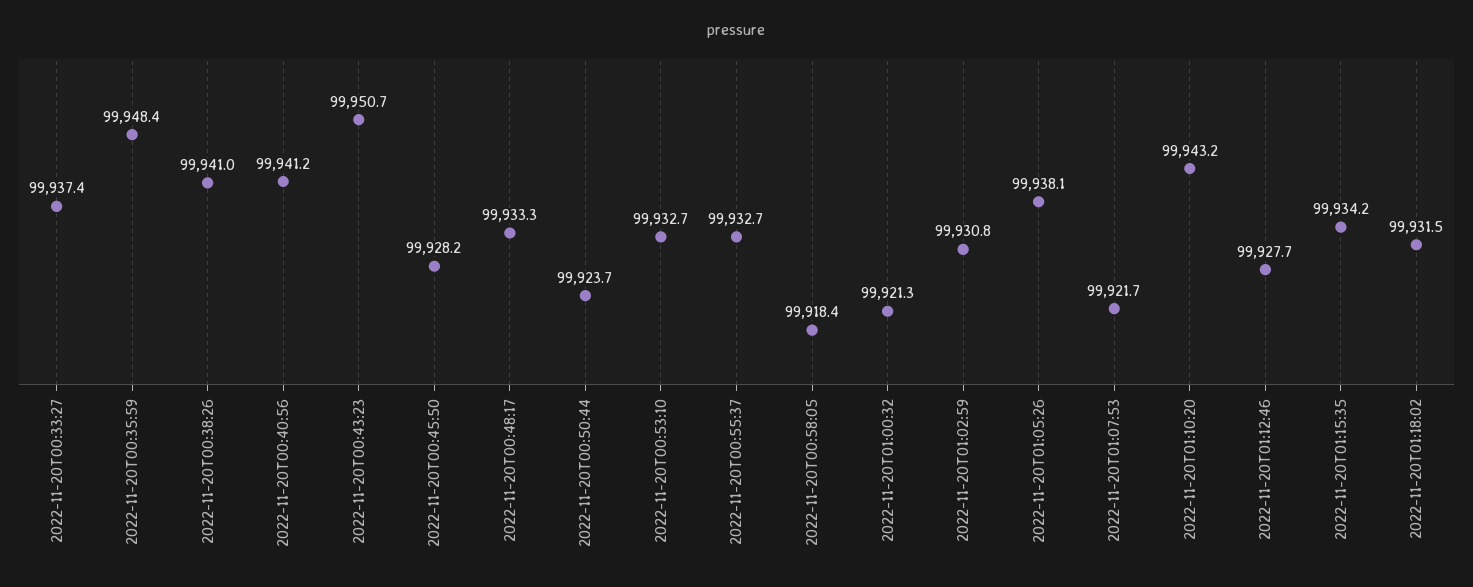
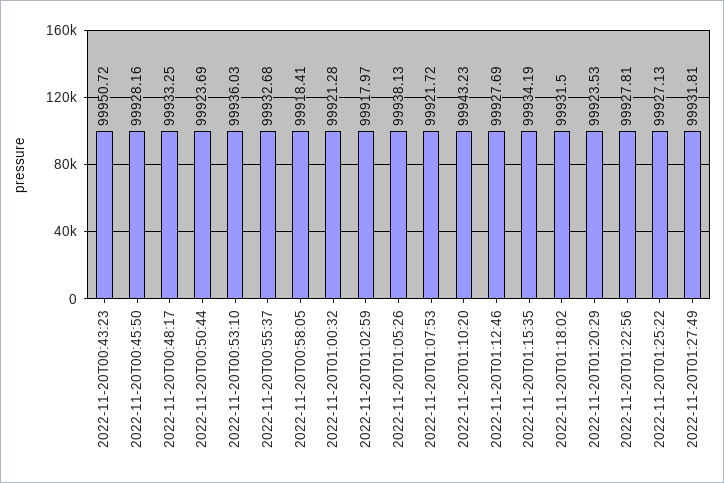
2022-11-20T00:33:27: 99937.4 -> none
2022-11-20T00:35:59: 99948.4 -> none
2022-11-20T00:38:26: 99941 -> none
2022-11-20T00:40:56: 99941.2 -> none
2022-11-20T00:53:10: 99932.7 -> 99936.03
2022-11-20T01:02:59: 99930.8 -> 99917.97
2022-11-20T01:20:29: none -> 99923.53
2022-11-20T01:22:56: none -> 99927.81
2022-11-20T01:25:22: none -> 99927.13
2022-11-20T01:27:49: none -> 99931.81

